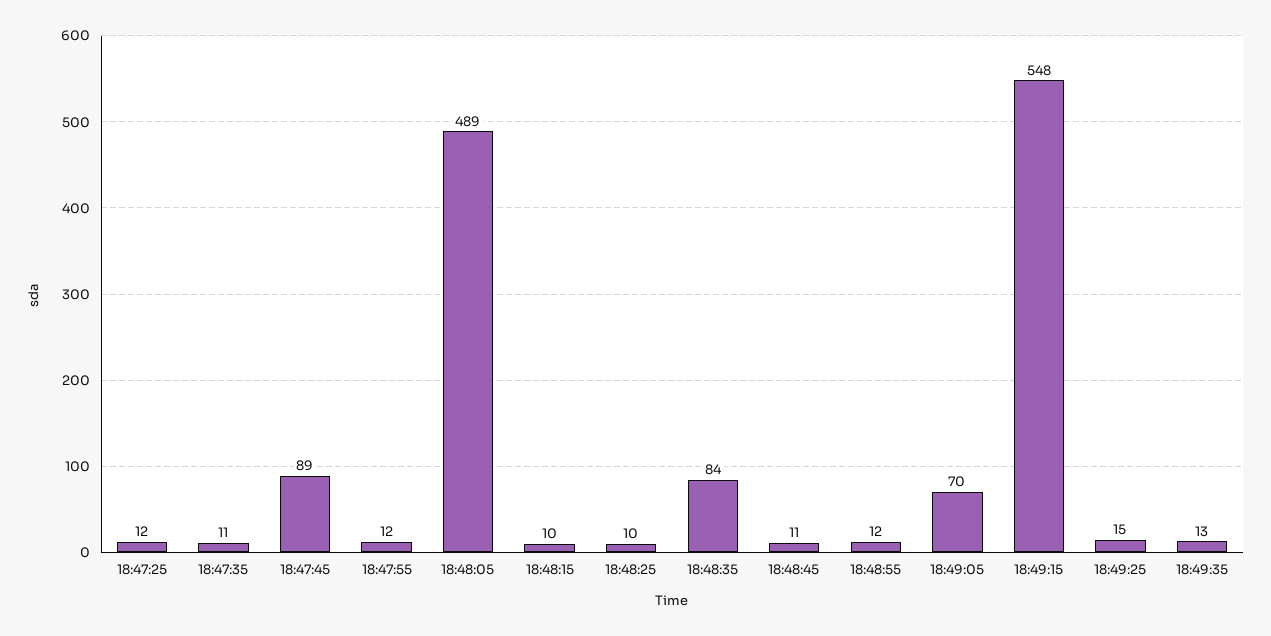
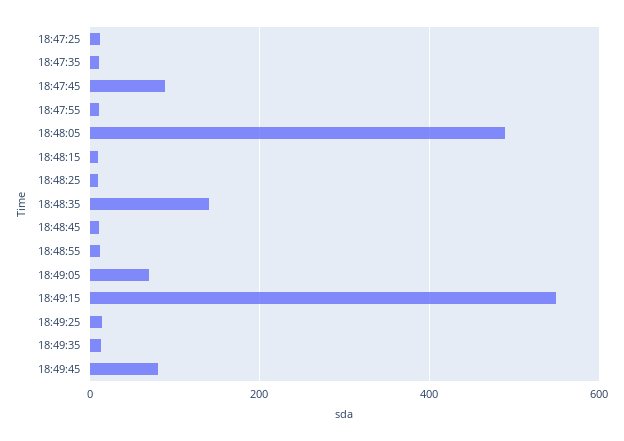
18:48:35: 84 -> 140
18:49:45: none -> 80

